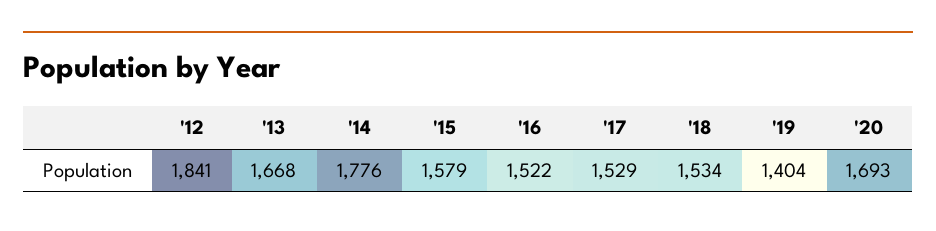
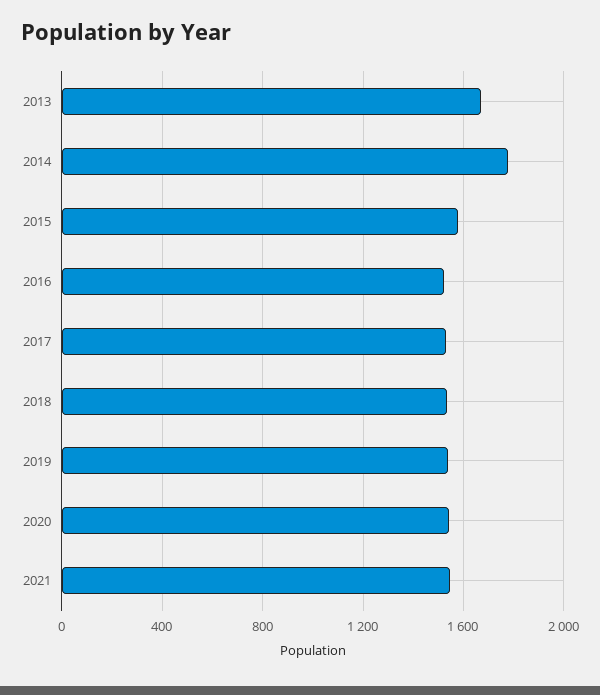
'12: 1841 -> none
'19: 1404 -> 1550
'20: 1693 -> 1550
2021: none -> 1550

